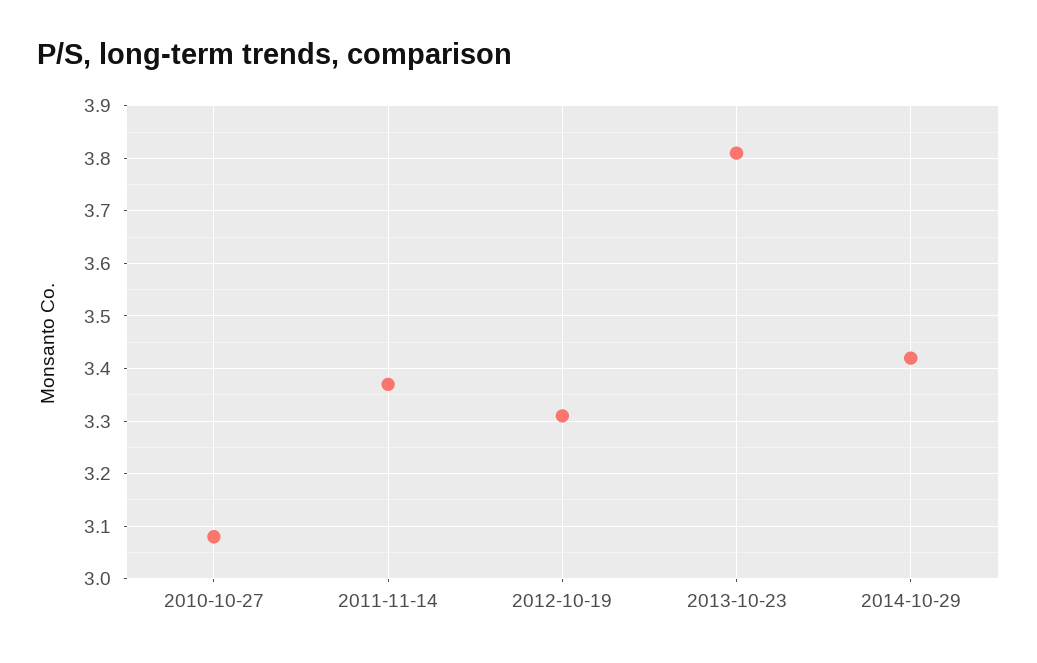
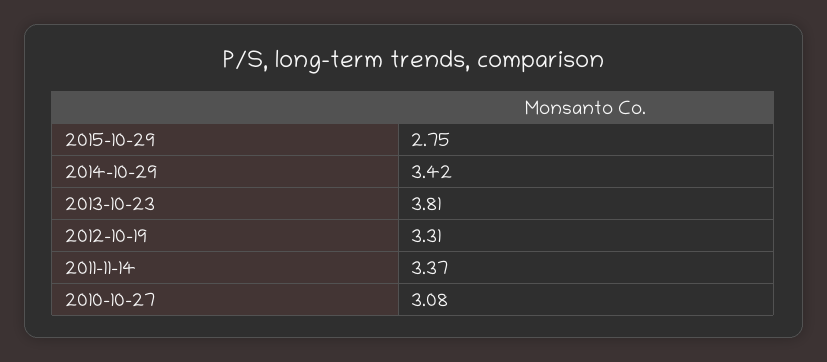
2015-10-29: none -> 2.75

